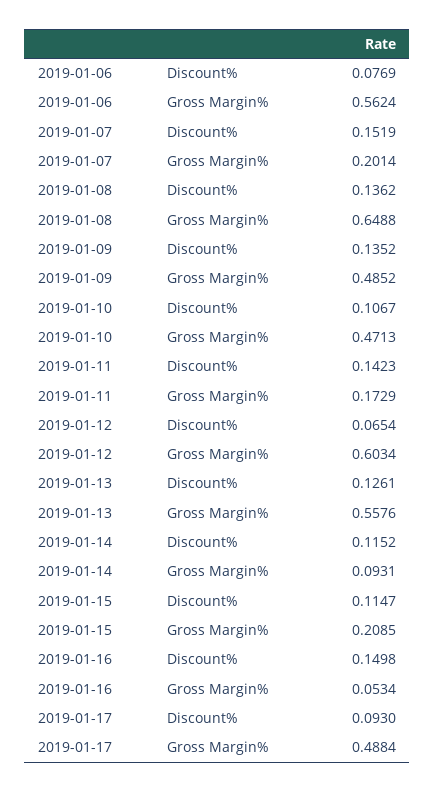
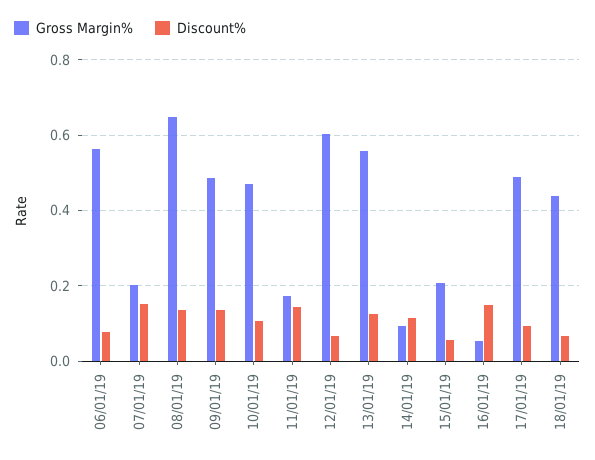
Discount%, 2019-01-15: 0.1147 -> 0.06
Gross Margin%, 18/01/19: none -> 0.44
Discount%, 18/01/19: none -> 0.06

